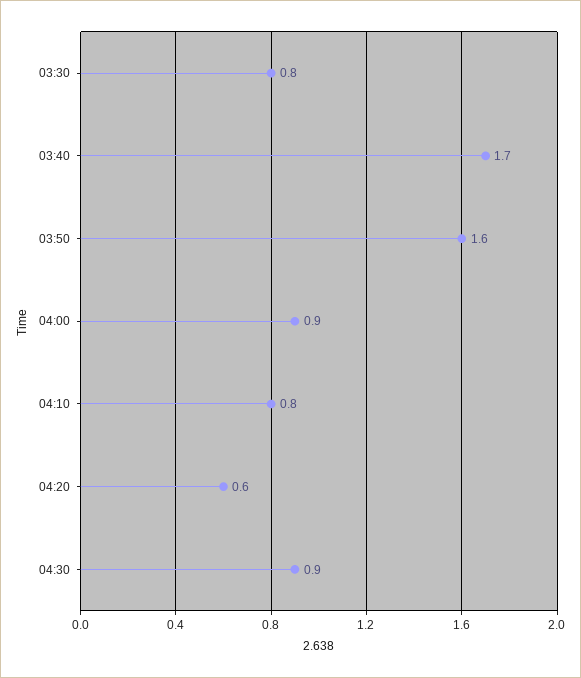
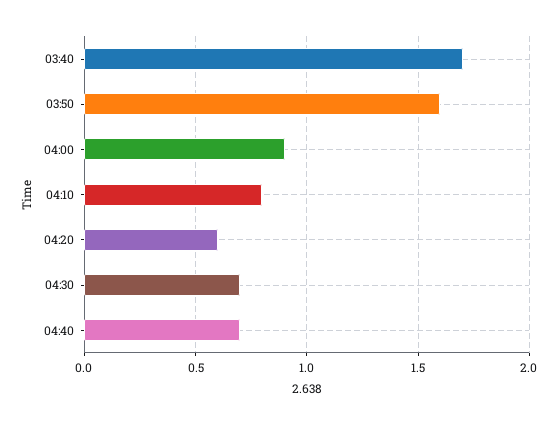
03:30: 0.8 -> none
04:30: 0.9 -> 0.7
04:40: none -> 0.7

